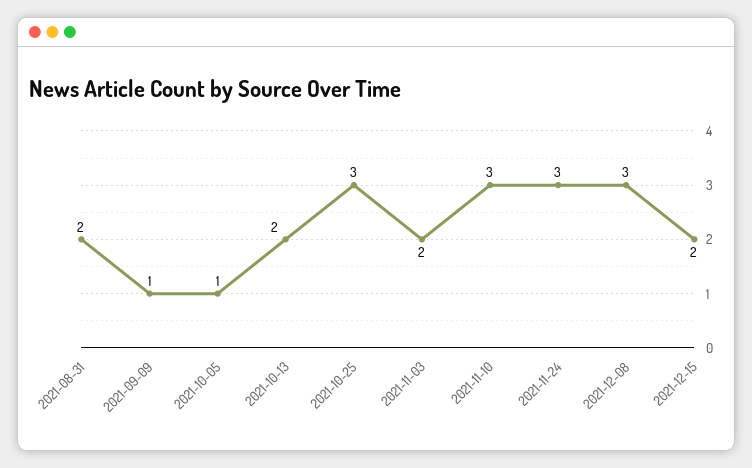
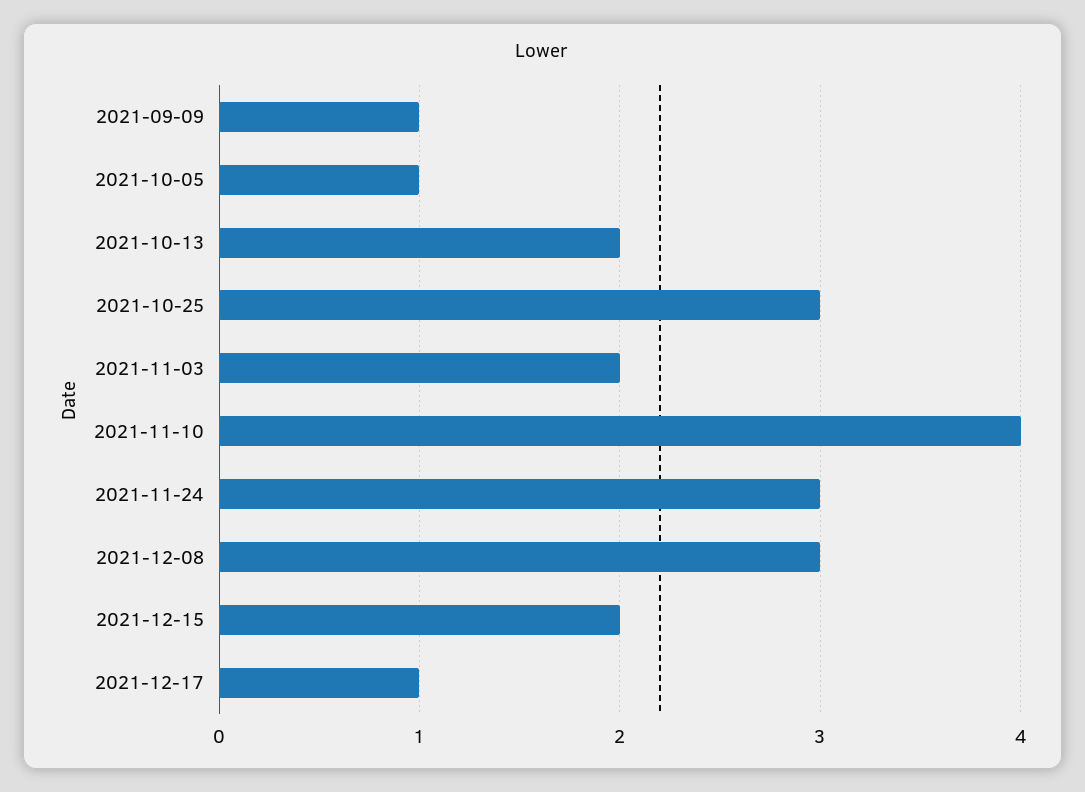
2021-08-31: 2 -> none
2021-11-10: 3 -> 4
2021-12-17: none -> 1

